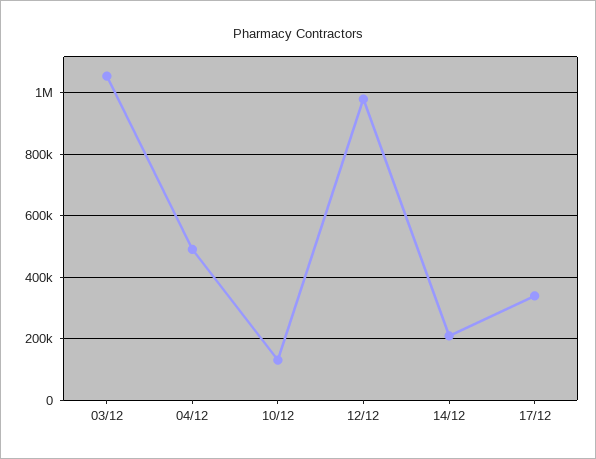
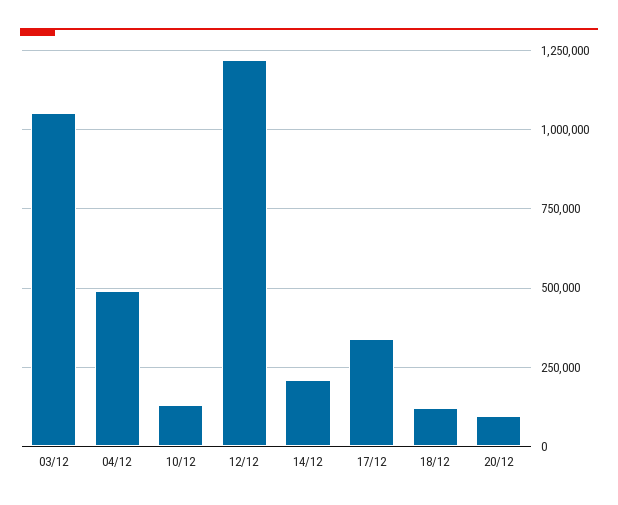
12/12: 980000 -> 1225000
18/12: none -> 125000
20/12: none -> 100000

